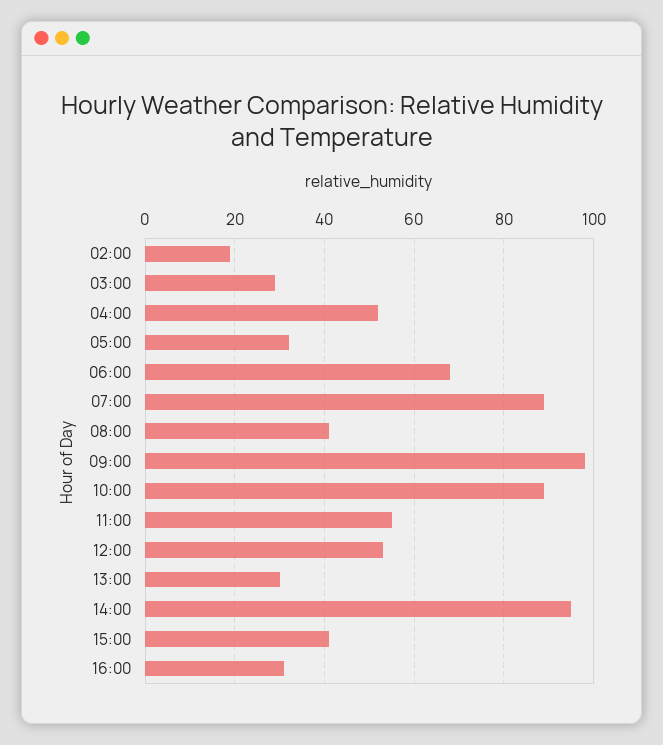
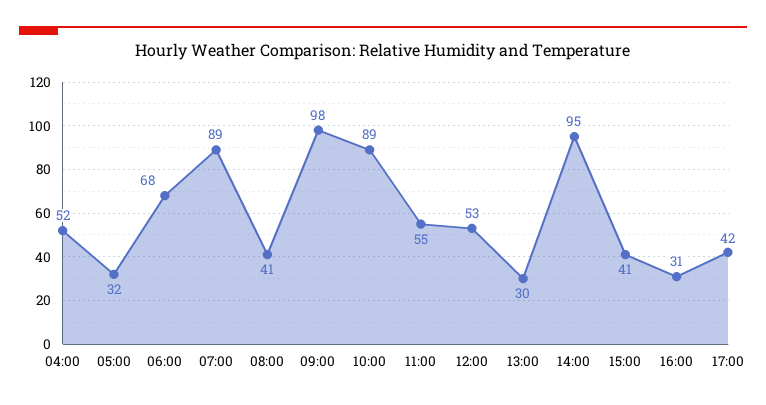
02:00: 20 -> none
03:00: 30 -> none
17:00: none -> 42

